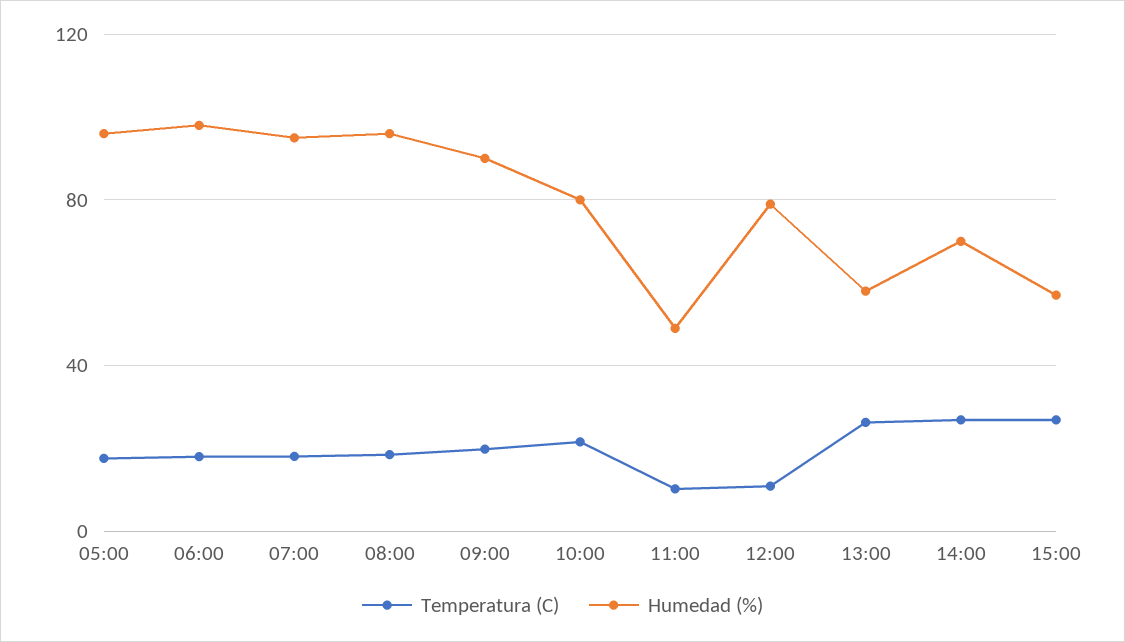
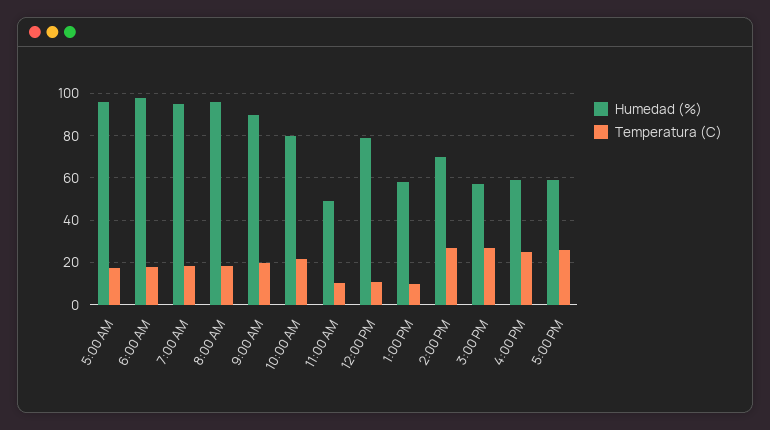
Temperatura (C), 13:00: 25 -> 10
Humedad (%), 4:00 PM: none -> 60
Temperatura (C), 4:00 PM: none -> 25
Humedad (%), 5:00 PM: none -> 60
Temperatura (C), 5:00 PM: none -> 25

